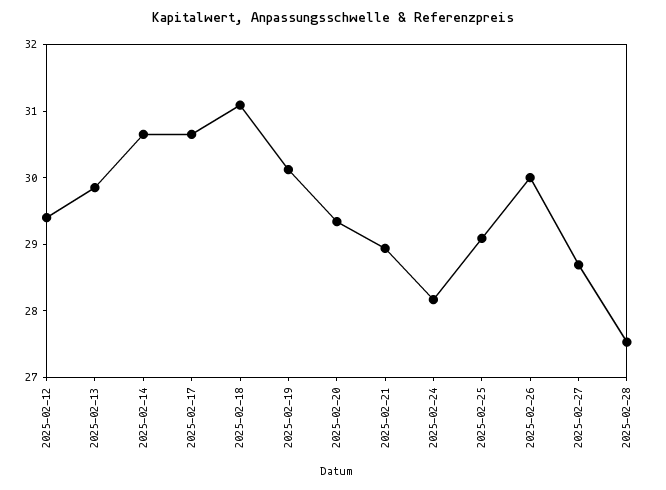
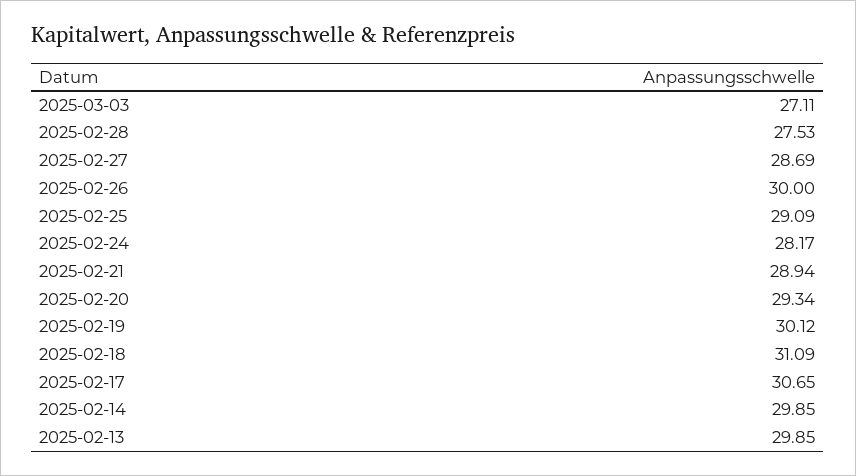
2025-02-12: 29.4 -> none
2025-02-14: 30.6 -> 29.85
2025-03-03: none -> 27.11

